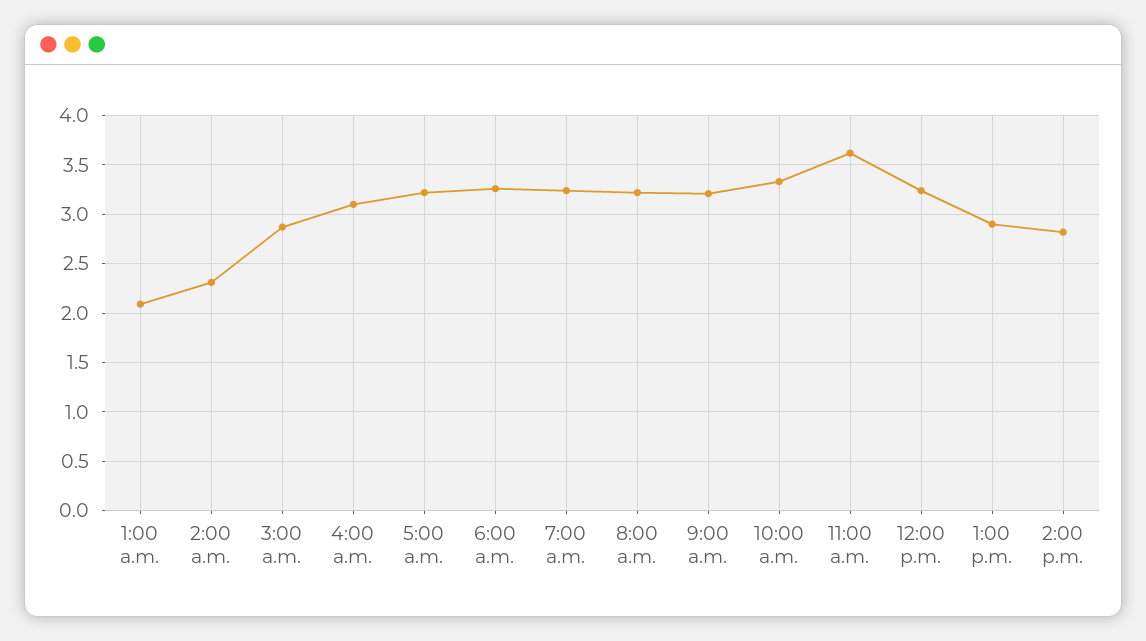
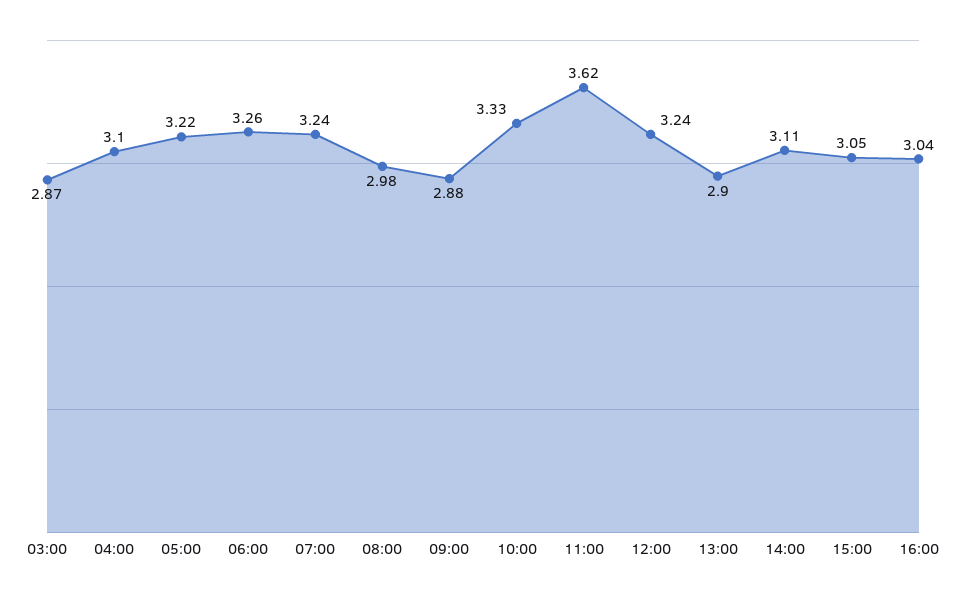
1:00 a.m.: 2.1 -> none
2:00 a.m.: 2.3 -> none
8:00 a.m.: 3.2 -> 2.98
9:00 a.m.: 3.2 -> 2.88
2:00 p.m.: 2.8 -> 3.11
15:00: none -> 3.05
16:00: none -> 3.04

